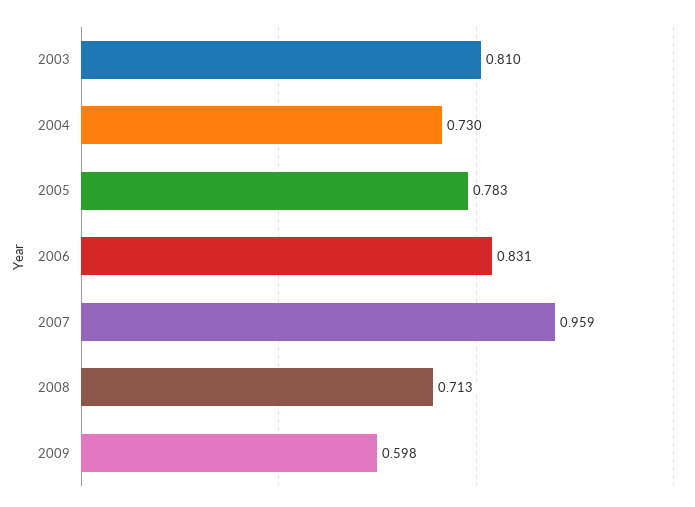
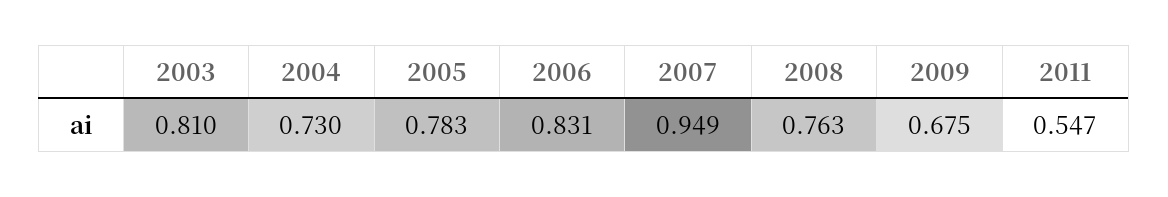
2007: 0.959 -> 0.949
2008: 0.713 -> 0.763
2009: 0.598 -> 0.675
2011: none -> 0.547

